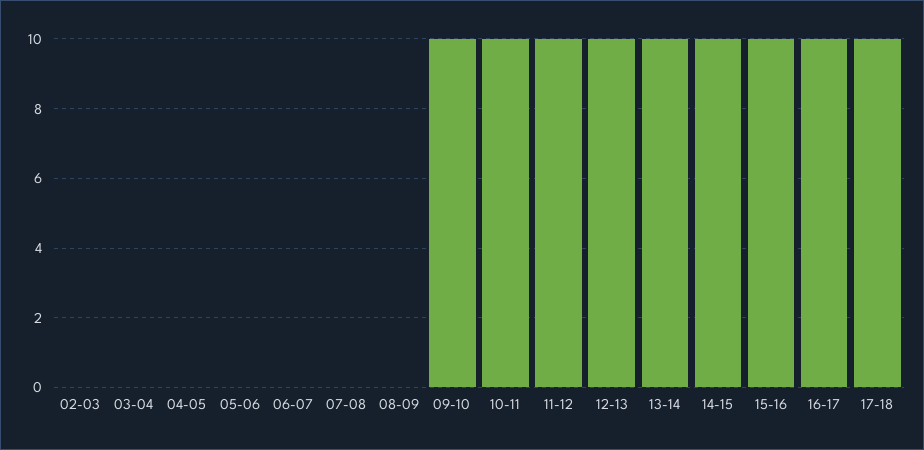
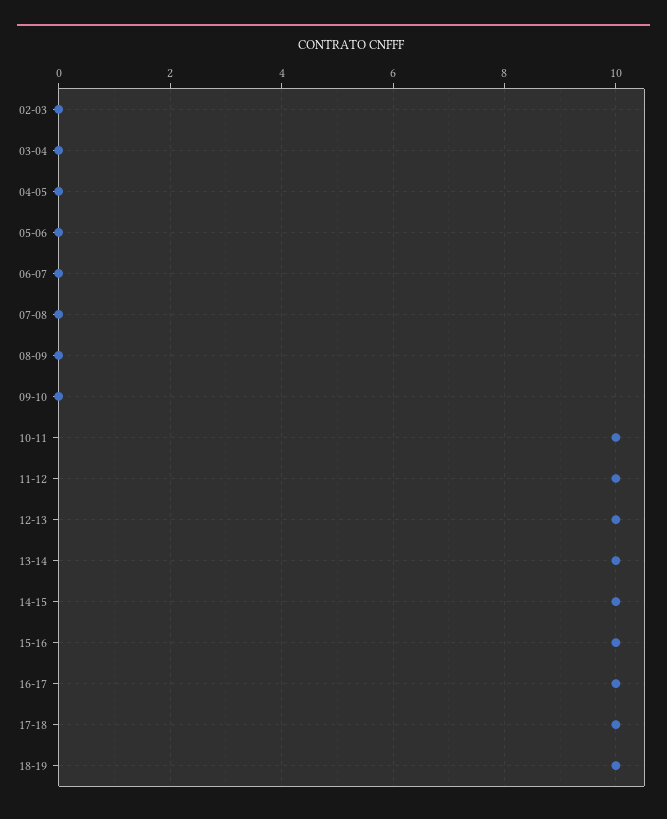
09-10: 10 -> 0
18-19: none -> 10

